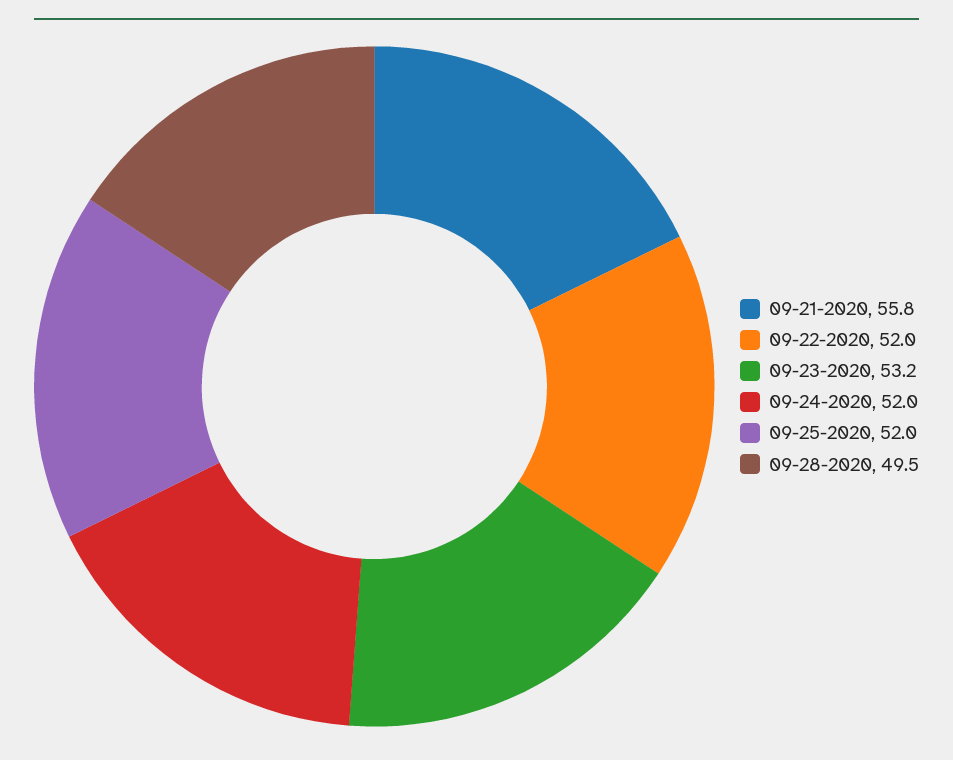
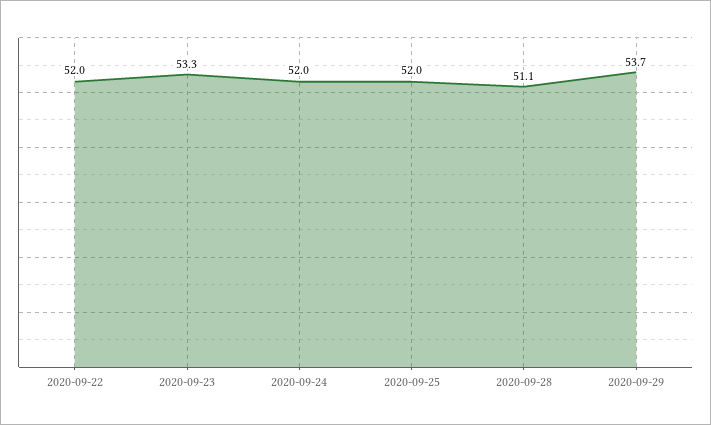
09-21-2020: 55.8 -> none
09-23-2020: 53.2 -> 53.3
09-28-2020: 49.5 -> 51.1
2020-09-29: none -> 53.7

